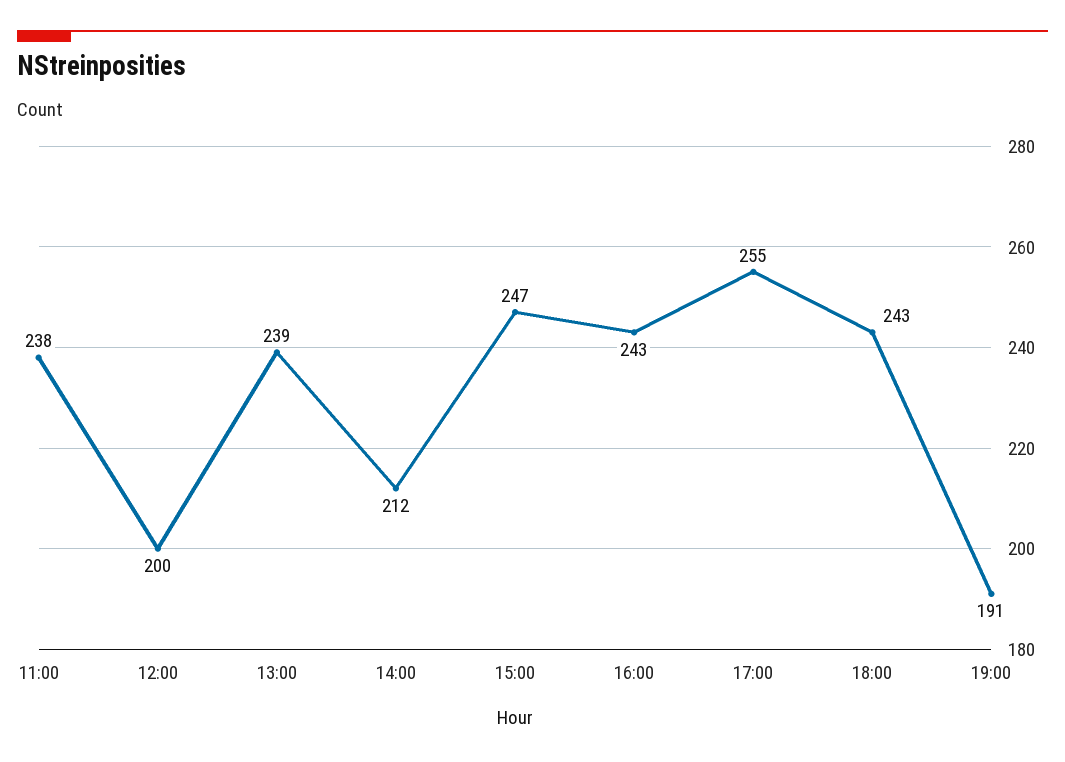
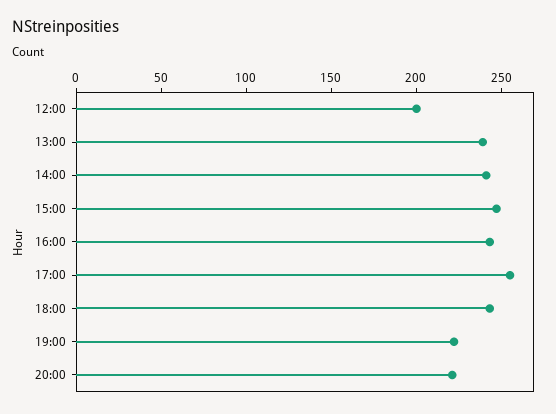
11:00: 238 -> none
14:00: 212 -> 240
19:00: 191 -> 220
20:00: none -> 220

